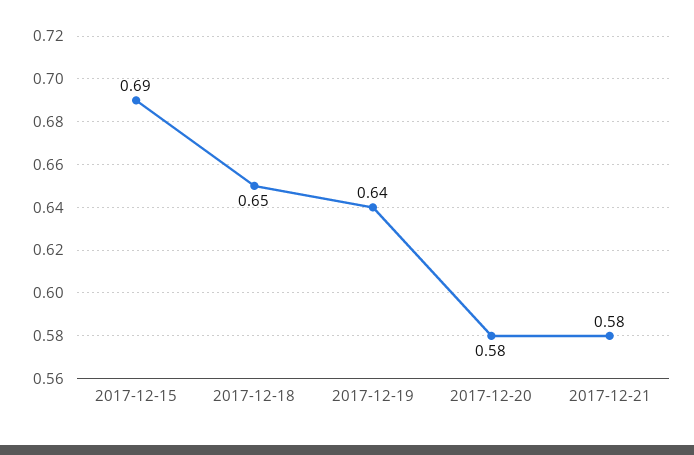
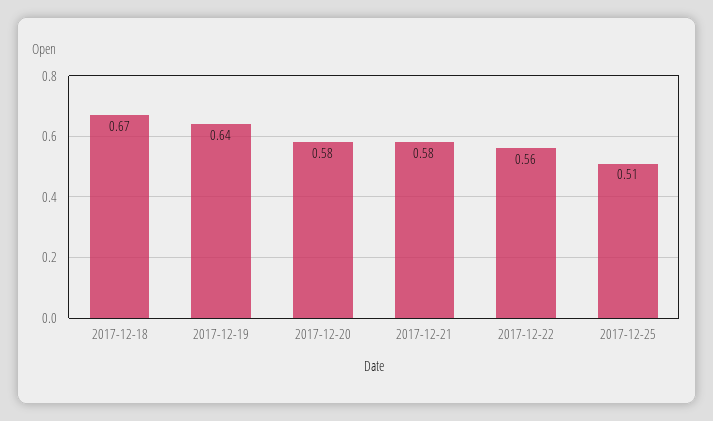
2017-12-15: 0.69 -> none
2017-12-18: 0.65 -> 0.67
2017-12-22: none -> 0.56
2017-12-25: none -> 0.51

